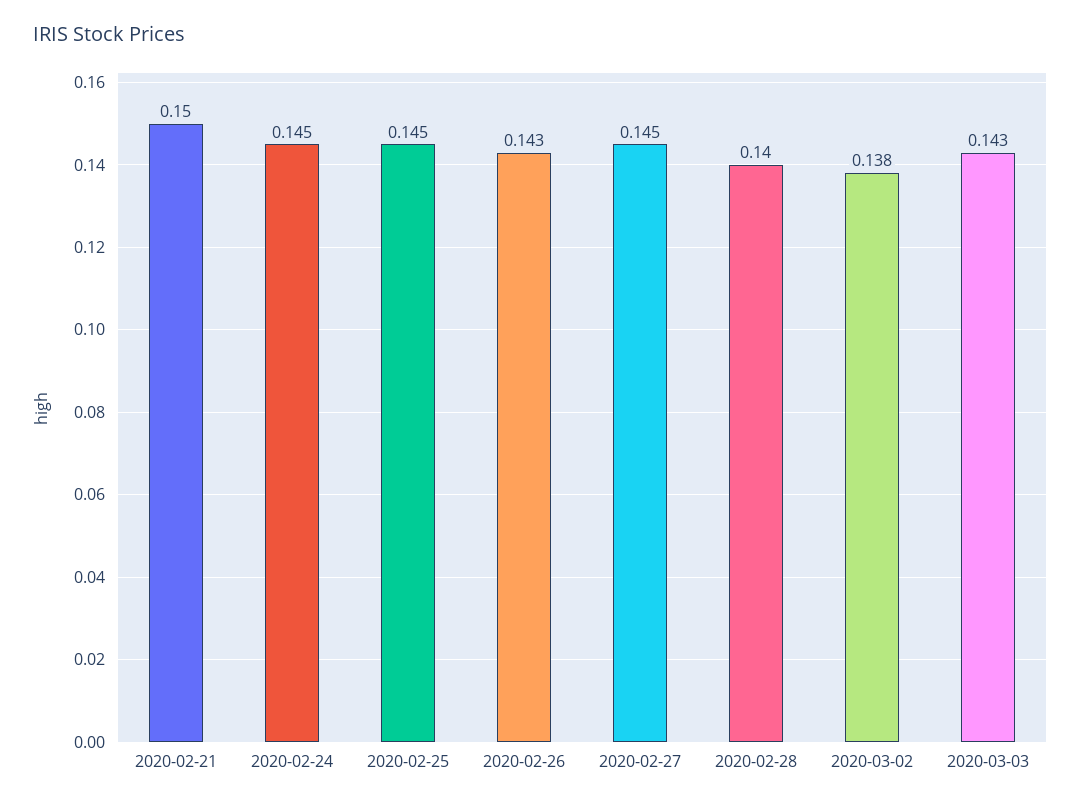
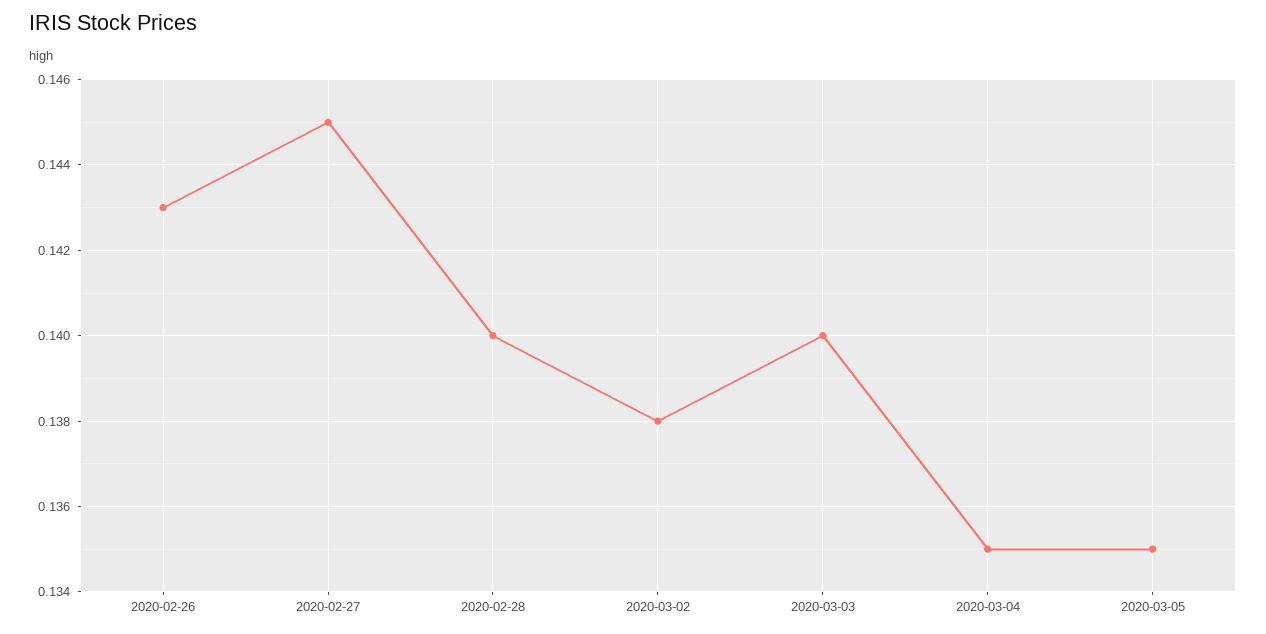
2020-02-21: 0.15 -> none
2020-02-24: 0.145 -> none
2020-02-25: 0.145 -> none
2020-03-03: 0.143 -> 0.14
2020-03-04: none -> 0.135
2020-03-05: none -> 0.135

